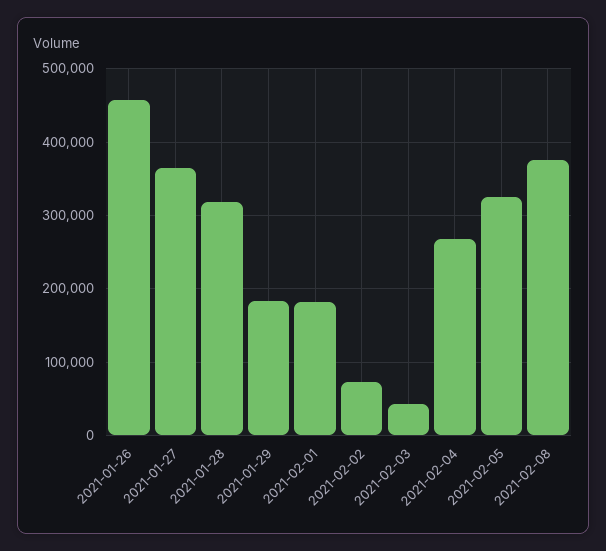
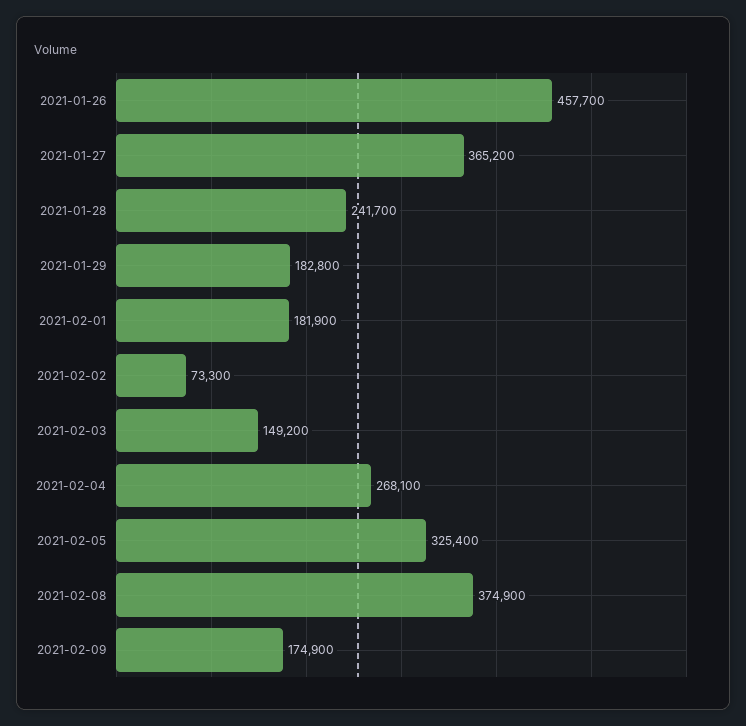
2021-01-28: 320000 -> 241700
2021-02-03: 40000 -> 149200
2021-02-09: none -> 174900

